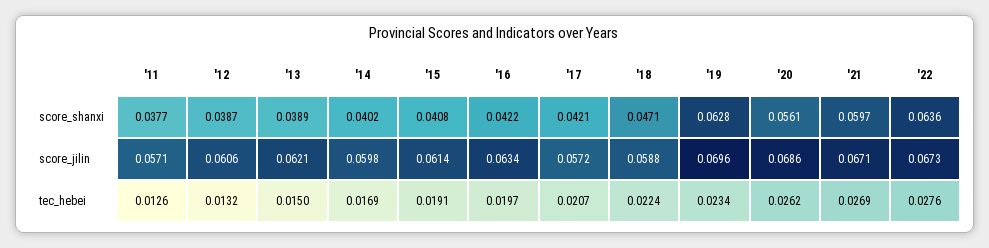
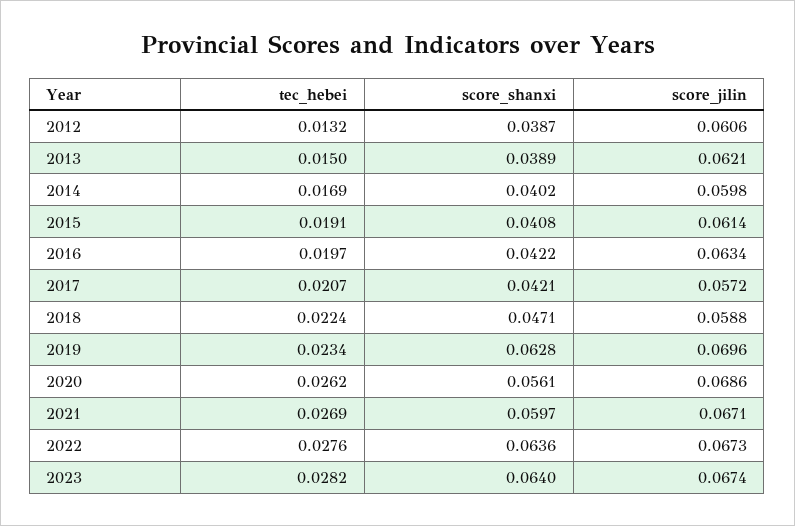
'11, score_shanxi: 0.0377 -> none
'11, score_jilin: 0.0571 -> none
'11, tec_hebei: 0.0126 -> none
2023, tec_hebei: none -> 0.0282
2023, score_shanxi: none -> 0.064
2023, score_jilin: none -> 0.0674

